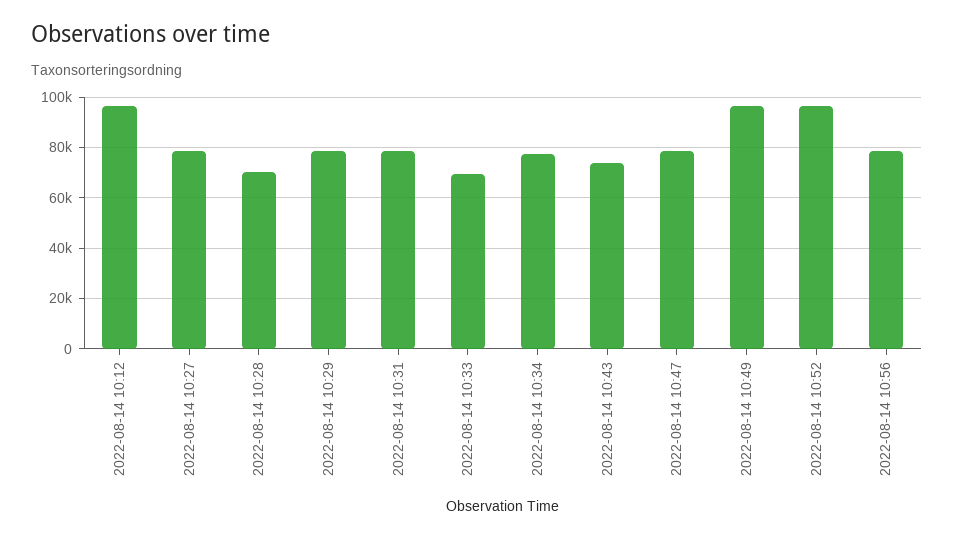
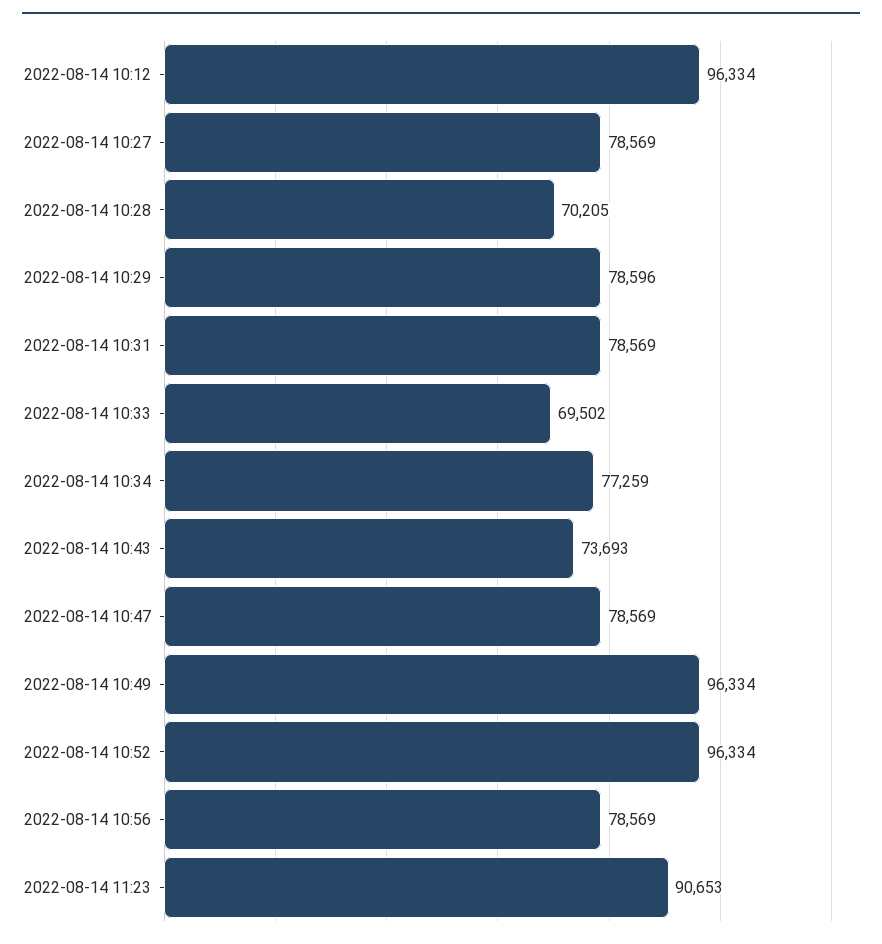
2022-08-14 11:23: none -> 90653

